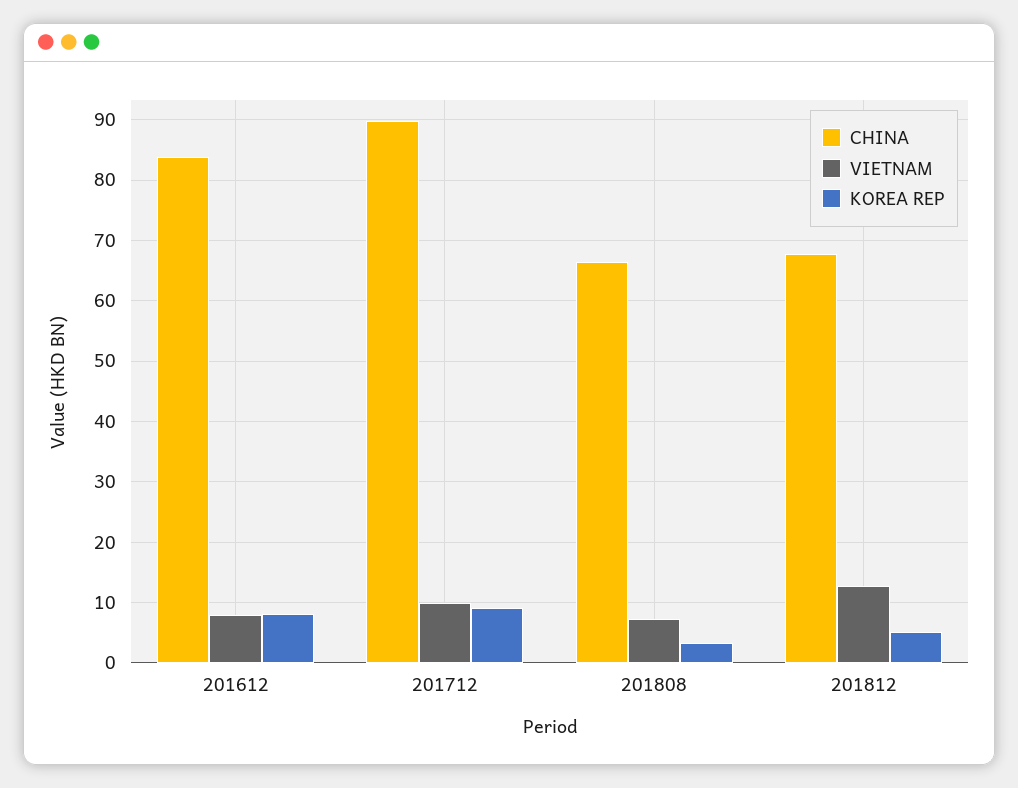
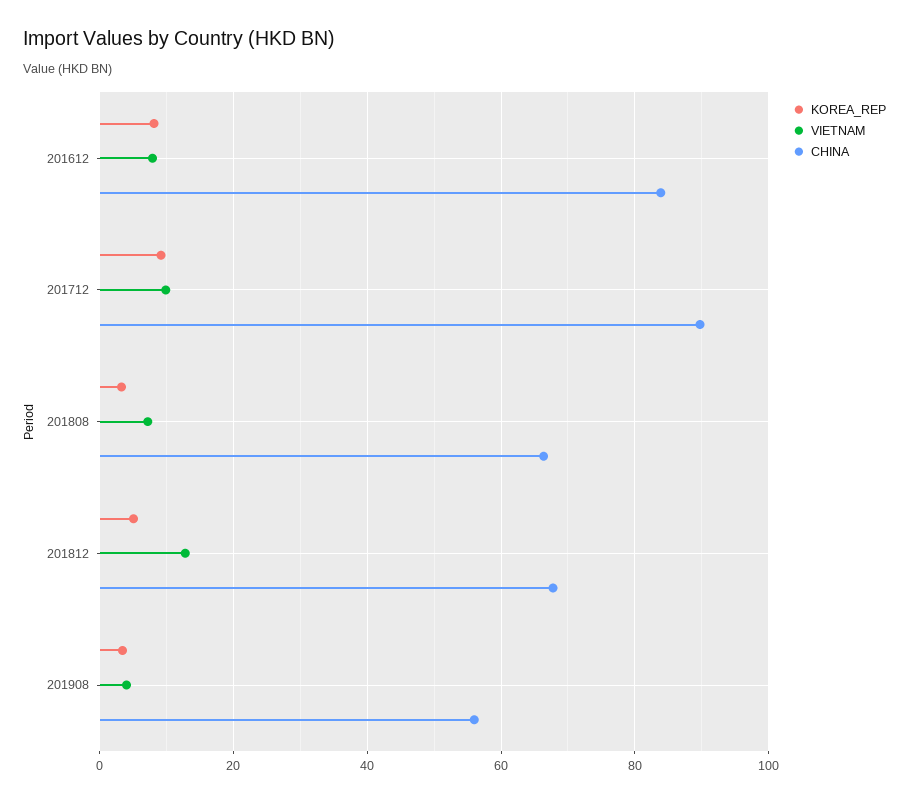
KOREA REP, 201908: none -> 4
VIETNAM, 201908: none -> 4
CHINA, 201908: none -> 56

